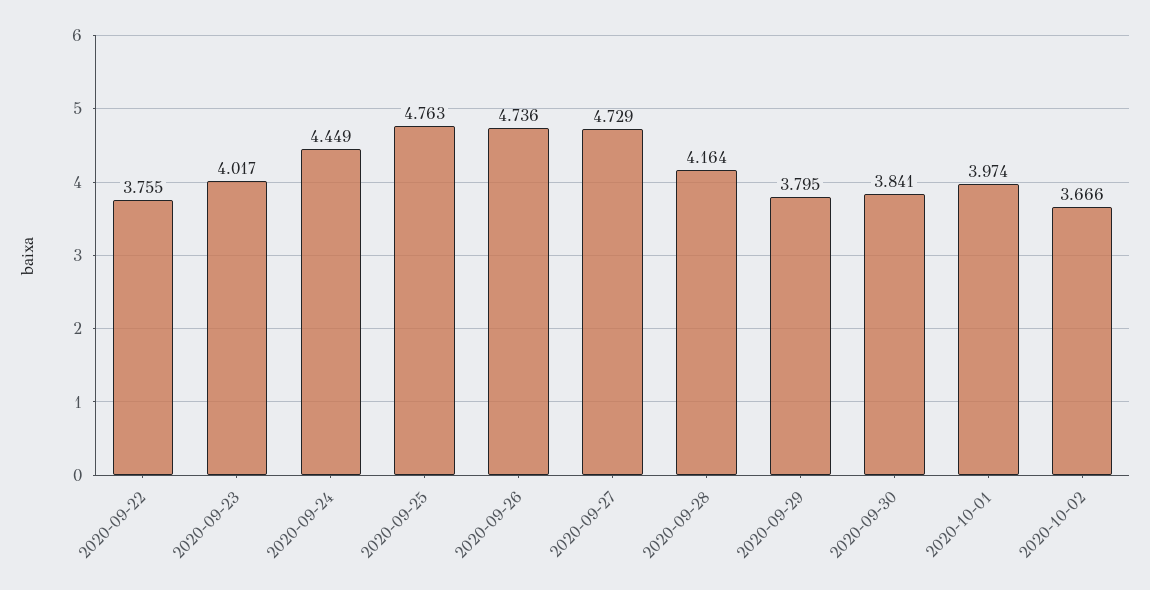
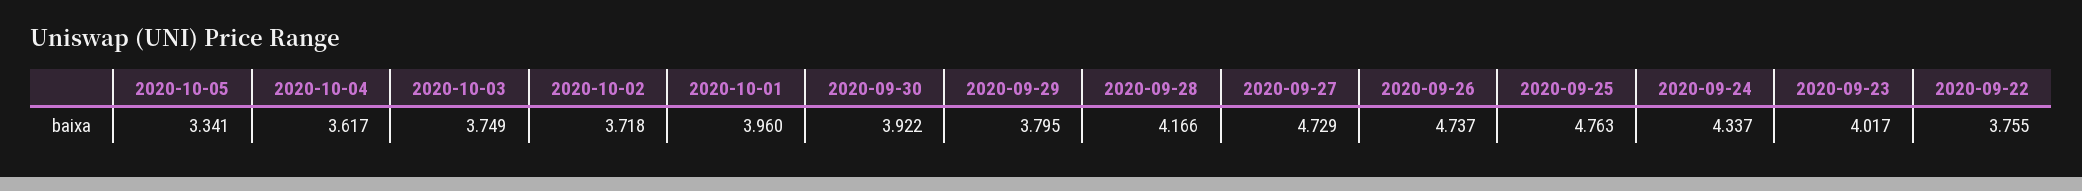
2020-09-24: 4.449 -> 4.337
2020-09-26: 4.736 -> 4.737
2020-09-28: 4.164 -> 4.166
2020-09-30: 3.841 -> 3.922
2020-10-01: 3.974 -> 3.96
2020-10-02: 3.666 -> 3.718
2020-10-05: none -> 3.341
2020-10-04: none -> 3.617
2020-10-03: none -> 3.749

